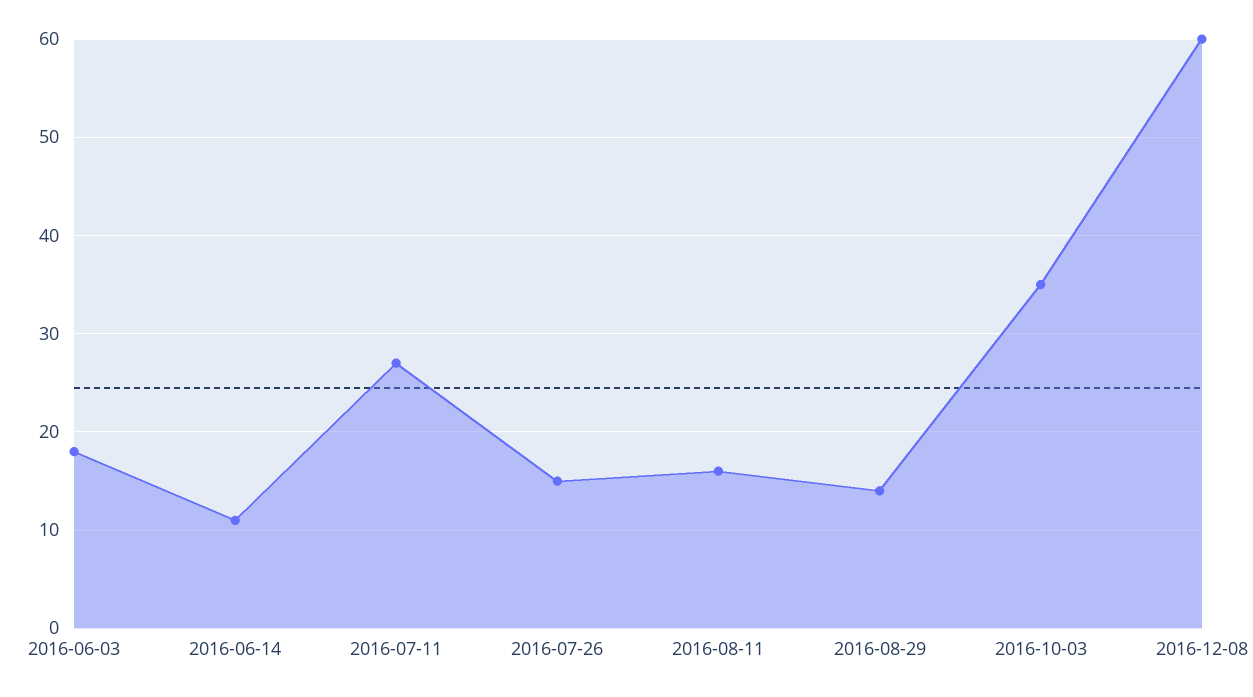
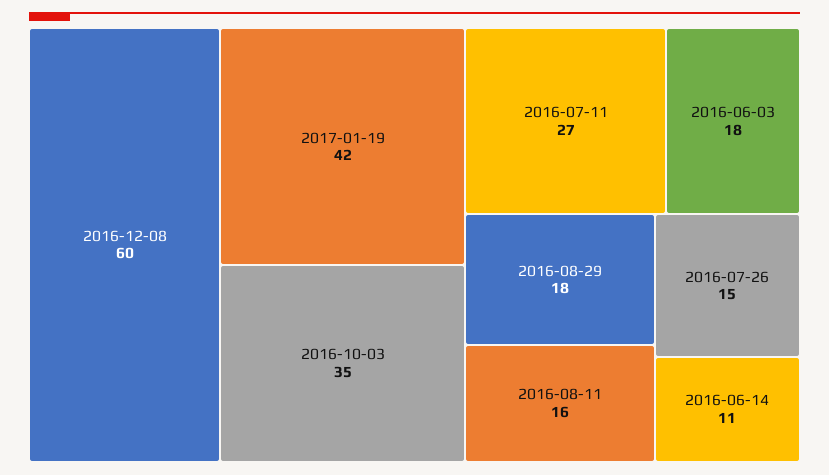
2016-08-29: 14 -> 18
2017-01-19: none -> 42

